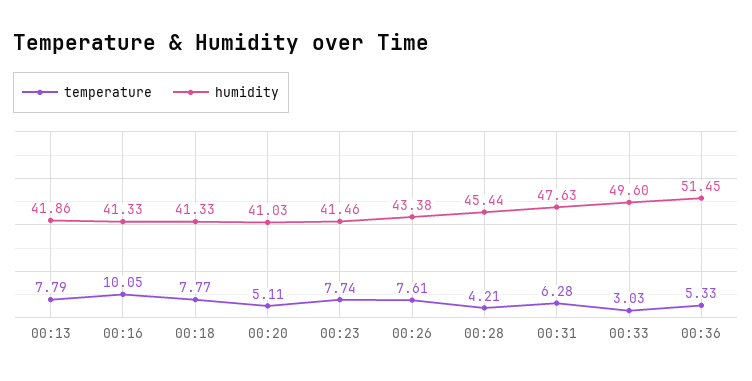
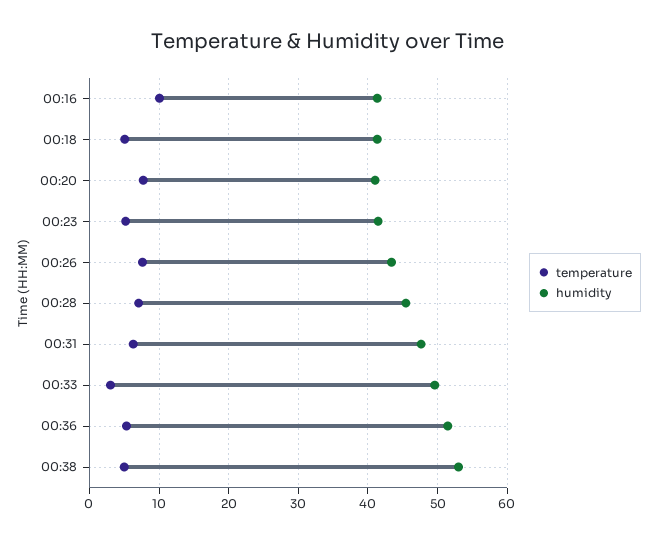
temperature, 00:13: 7.79 -> none
humidity, 00:13: 41.86 -> none
temperature, 00:18: 7.77 -> 5
temperature, 00:20: 5.11 -> 8
temperature, 00:23: 7.74 -> 5
temperature, 00:28: 4.21 -> 7
temperature, 00:38: none -> 5
humidity, 00:38: none -> 53

